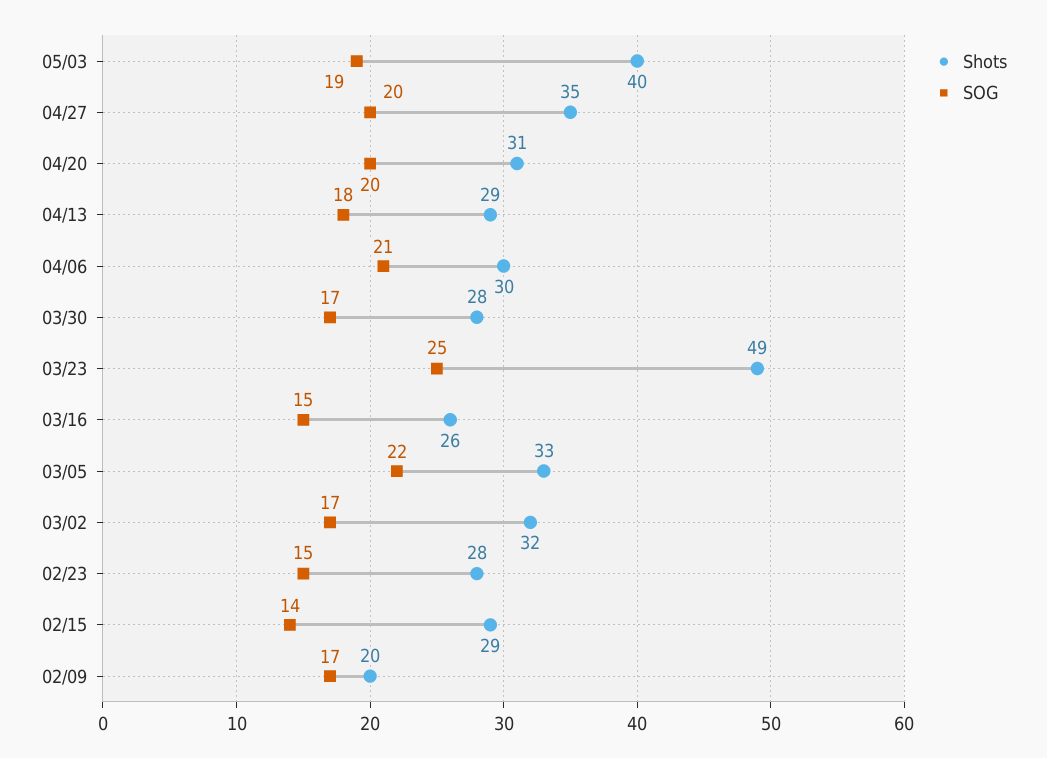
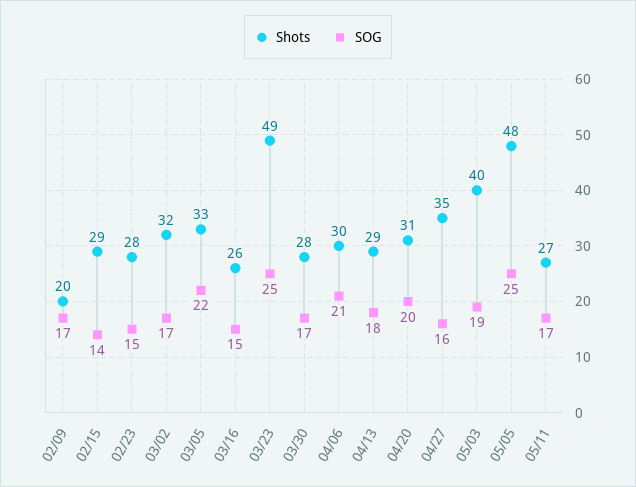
SOG, 04/27: 20 -> 16
Shots, 05/05: none -> 48
SOG, 05/05: none -> 25
Shots, 05/11: none -> 27
SOG, 05/11: none -> 17

